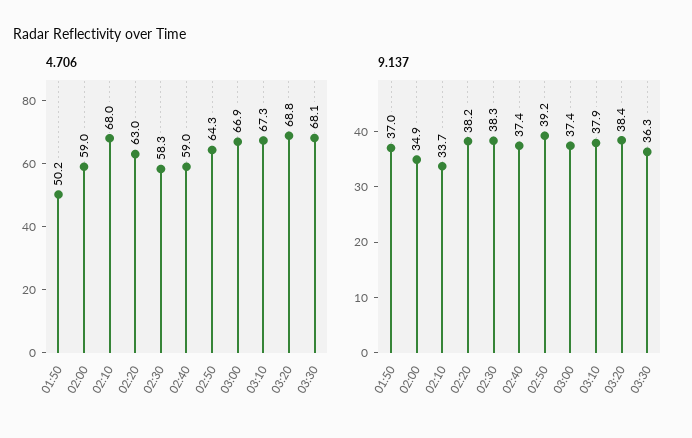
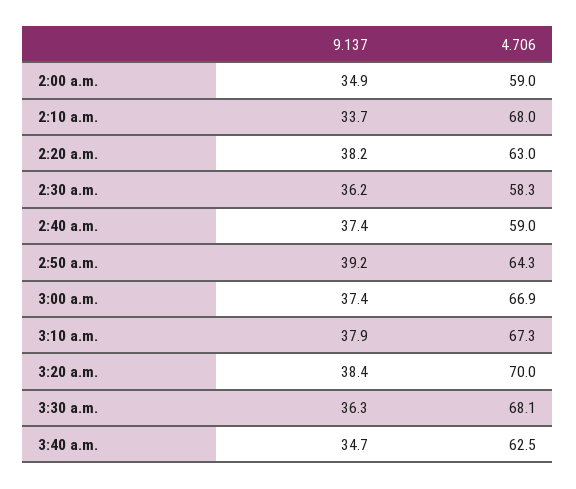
4.706, 01:50: 50.2 -> none
4.706, 03:20: 68.8 -> 70
9.137, 01:50: 37 -> none
9.137, 02:30: 38.3 -> 36.2
9.137, 3:40 a.m.: none -> 34.7
4.706, 3:40 a.m.: none -> 62.5

